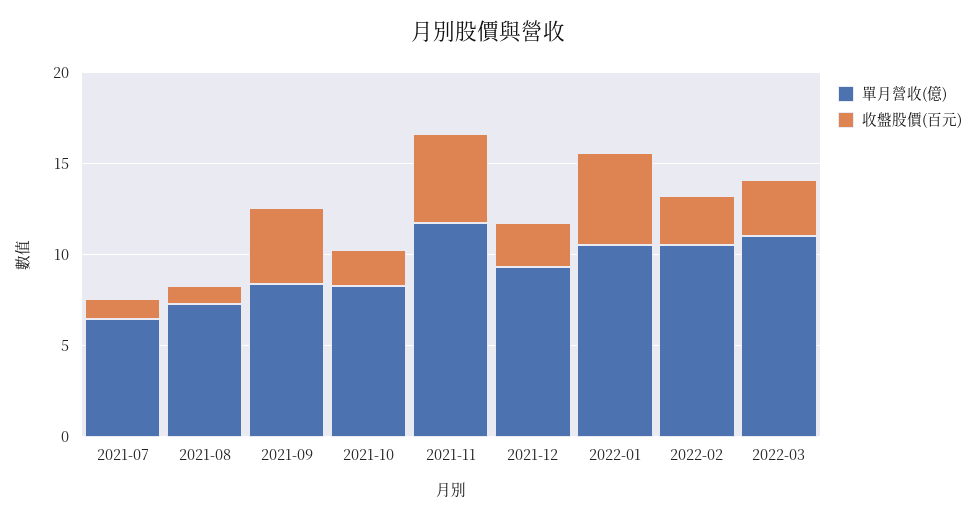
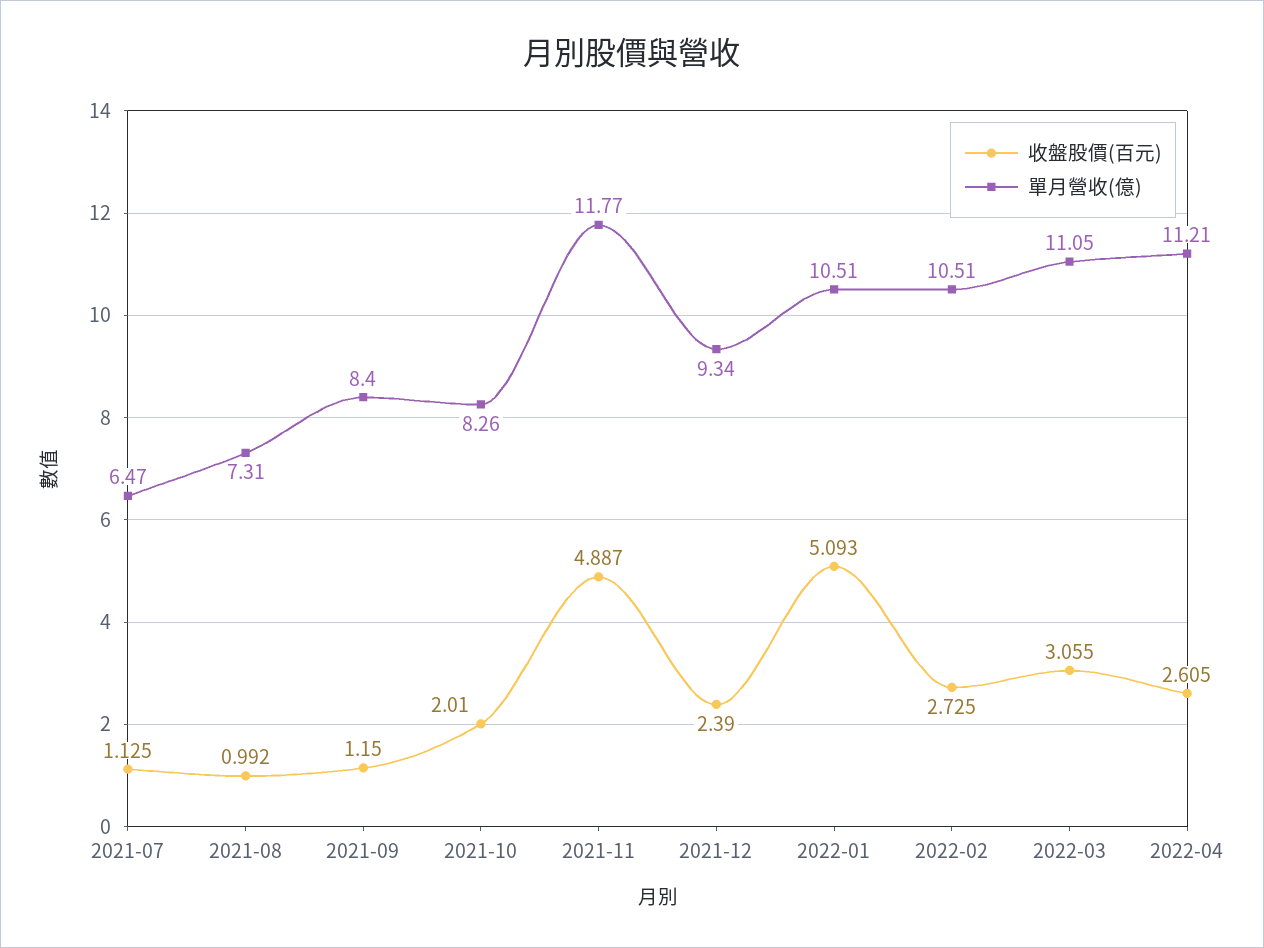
收盤股價(百元), 2021-09: 4 -> 1.15
收盤股價(百元), 2022-04: none -> 2.605
單月營收(億), 2022-04: none -> 11.21

